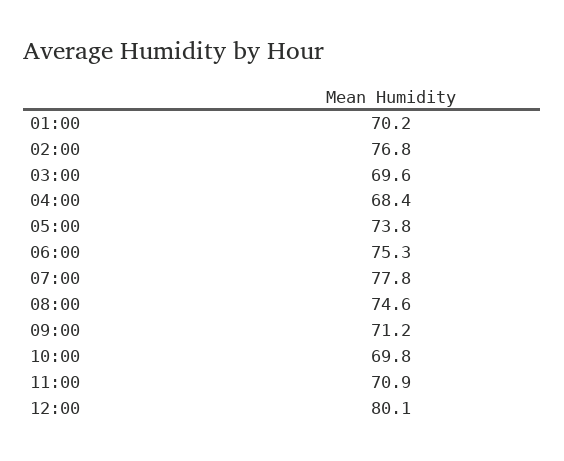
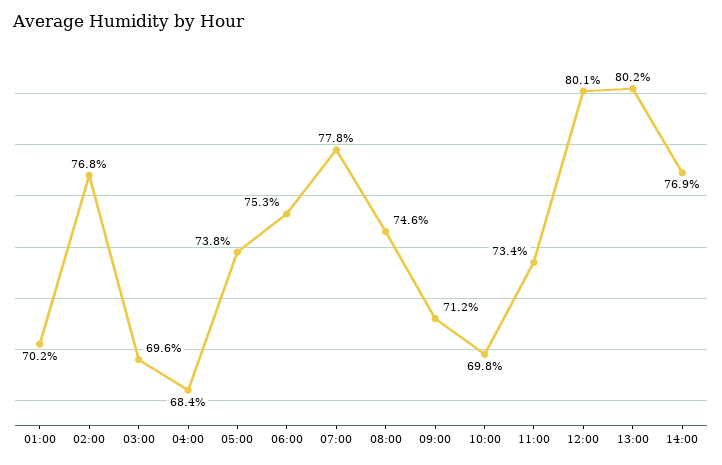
11:00: 70.9 -> 73.4
13:00: none -> 80.2
14:00: none -> 76.9

